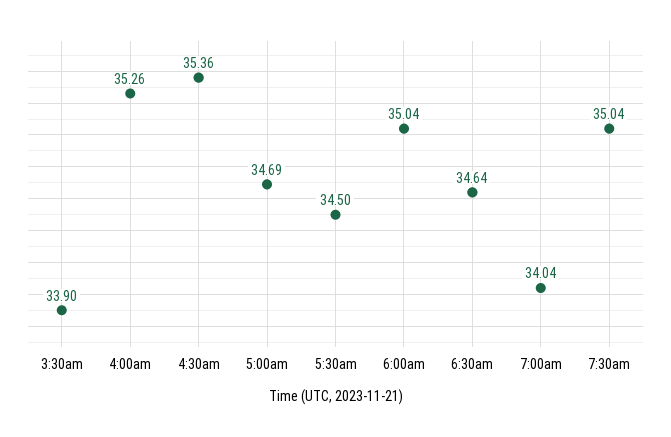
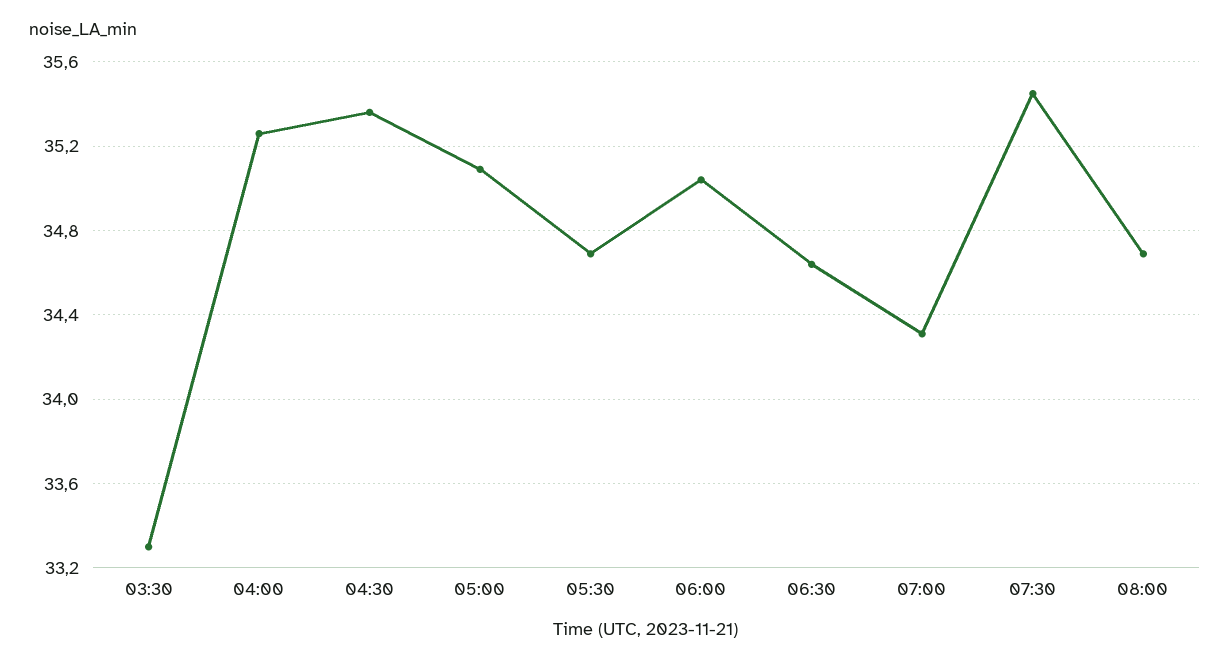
3:30am: 33.9 -> 33.3
5:00am: 34.69 -> 35.1
5:30am: 34.5 -> 34.7
7:00am: 34.04 -> 34.3
7:30am: 35.04 -> 35.45
08:00: none -> 34.7

